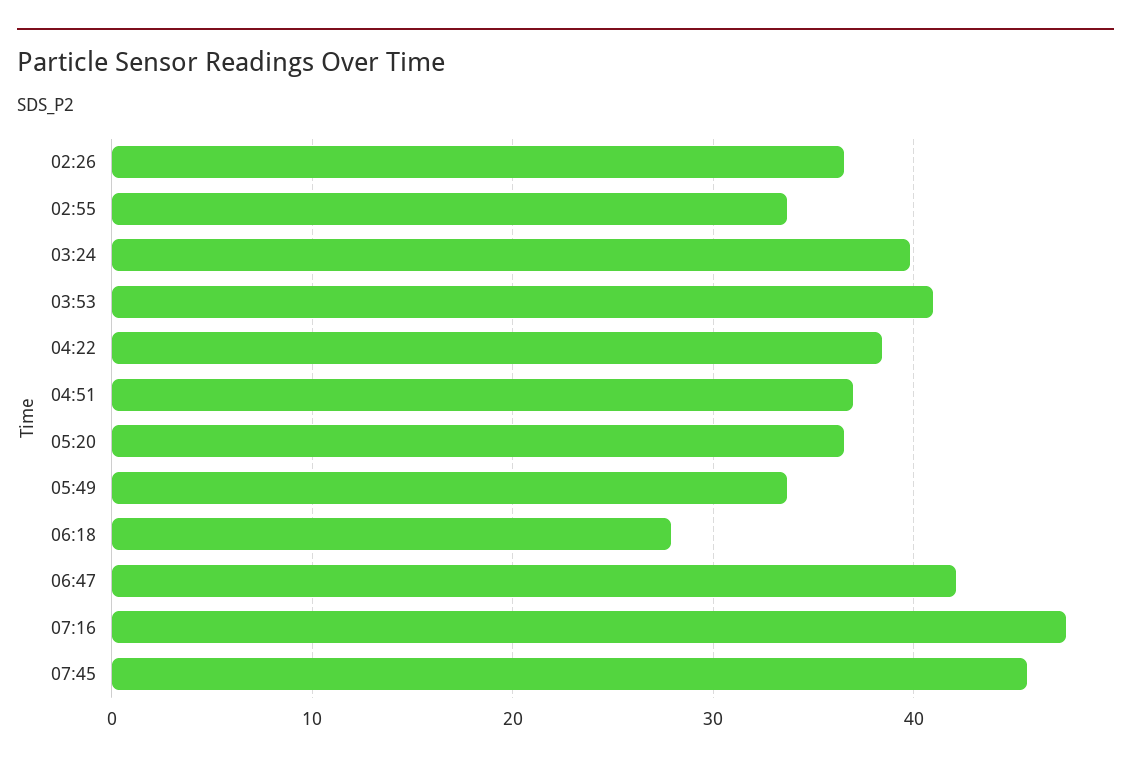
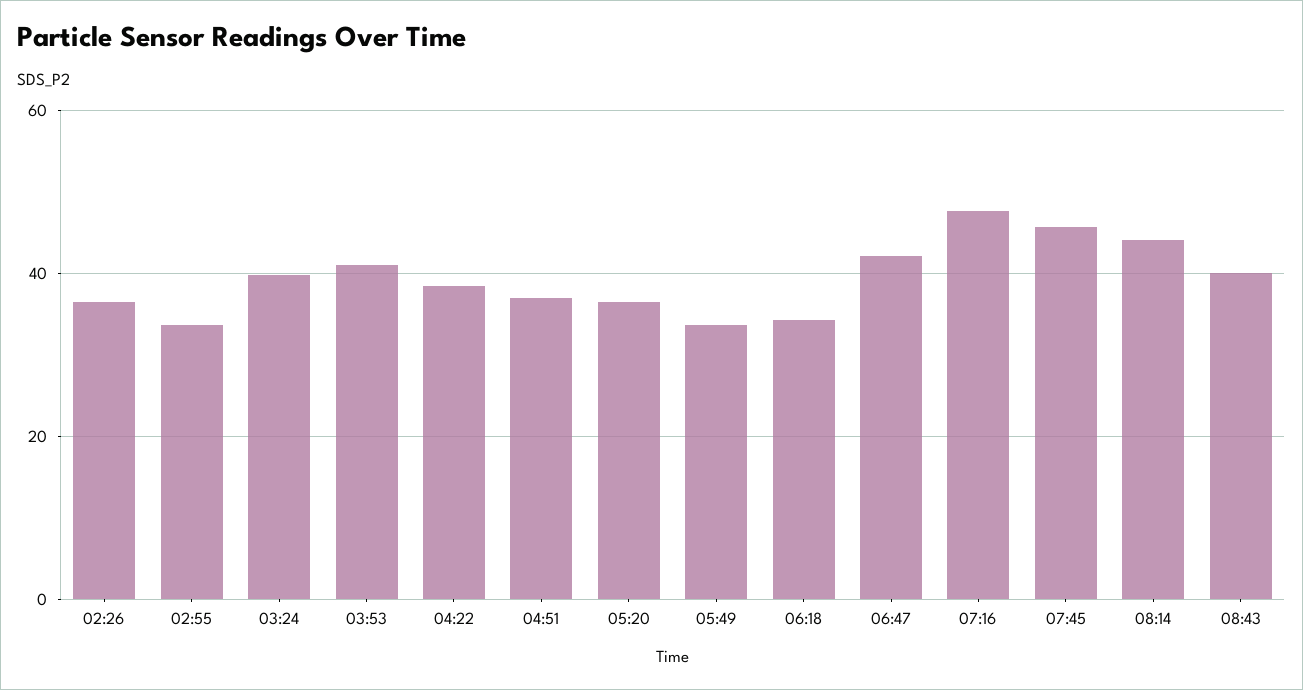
06:18: 28 -> 34
08:14: none -> 44
08:43: none -> 40

